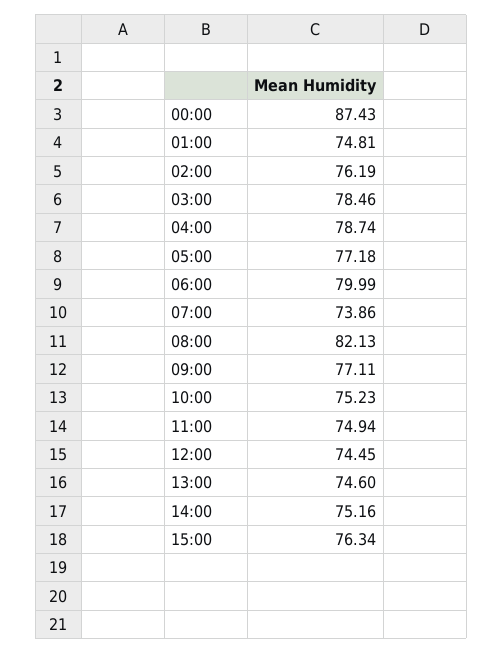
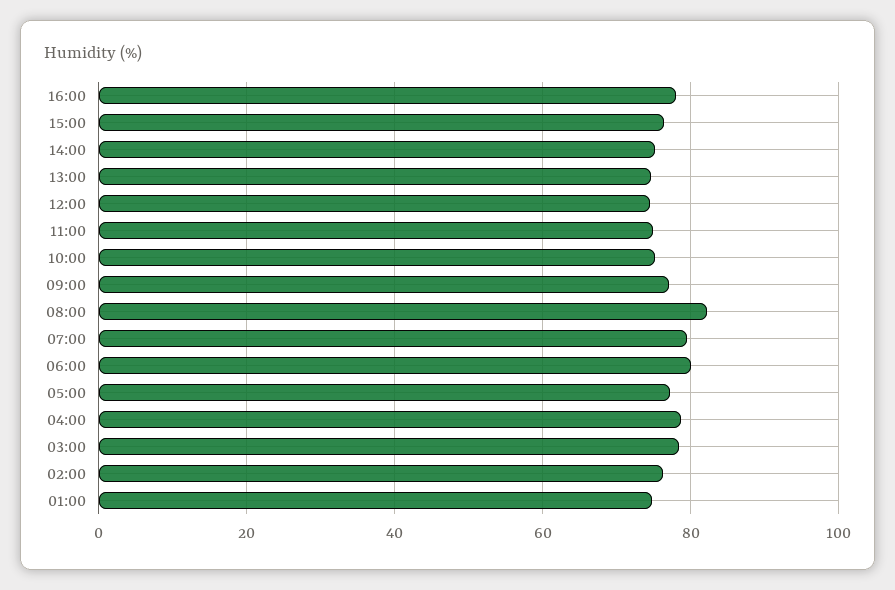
00:00: 87.43 -> none
07:00: 73.86 -> 80
16:00: none -> 78

